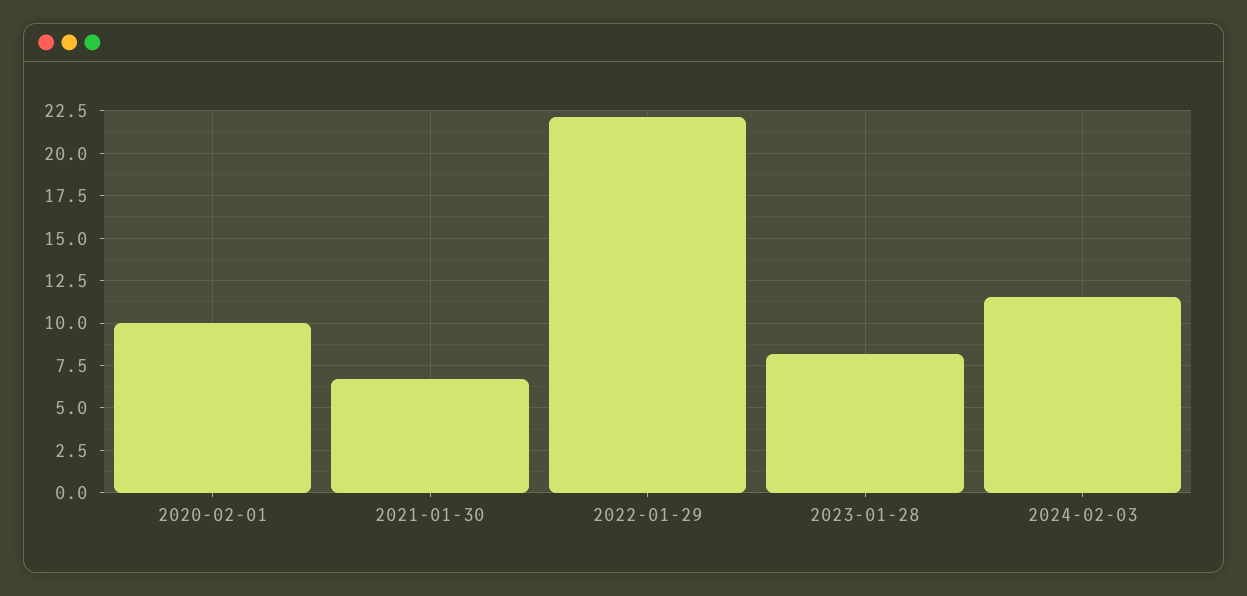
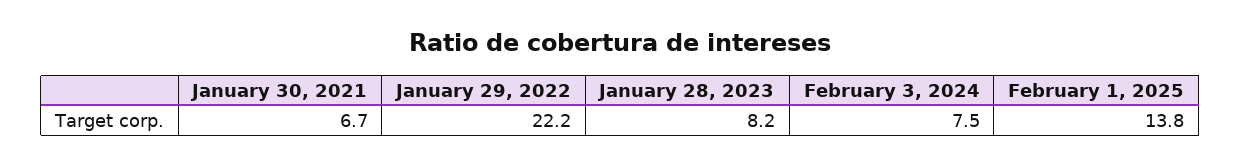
2020-02-01: 10 -> none
2024-02-03: 11.5 -> 7.5
February 1, 2025: none -> 13.8

